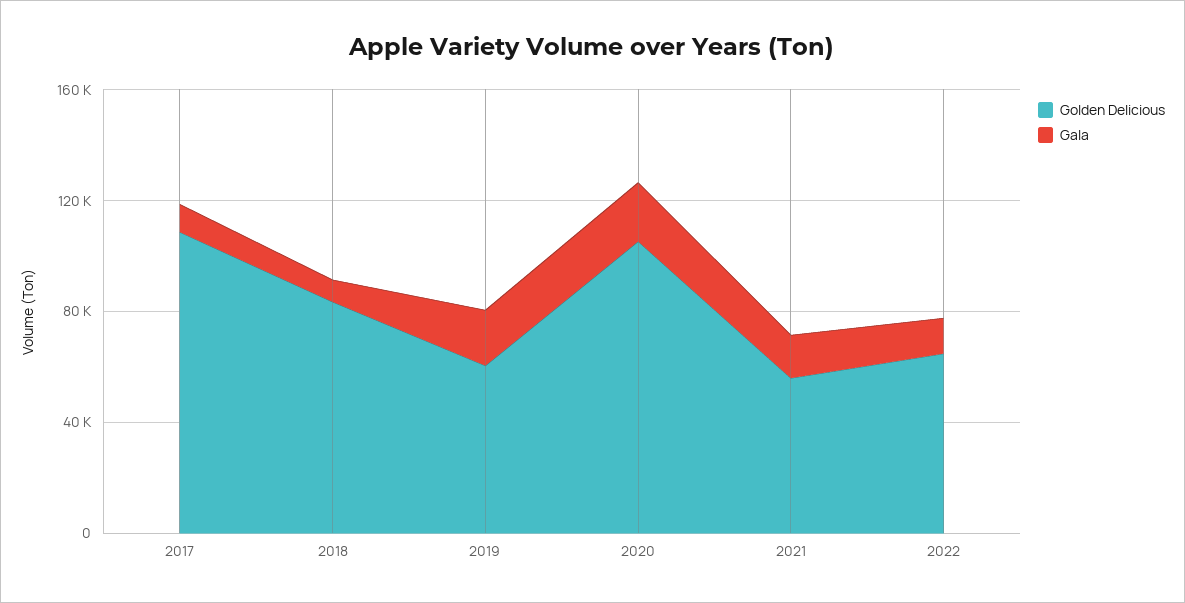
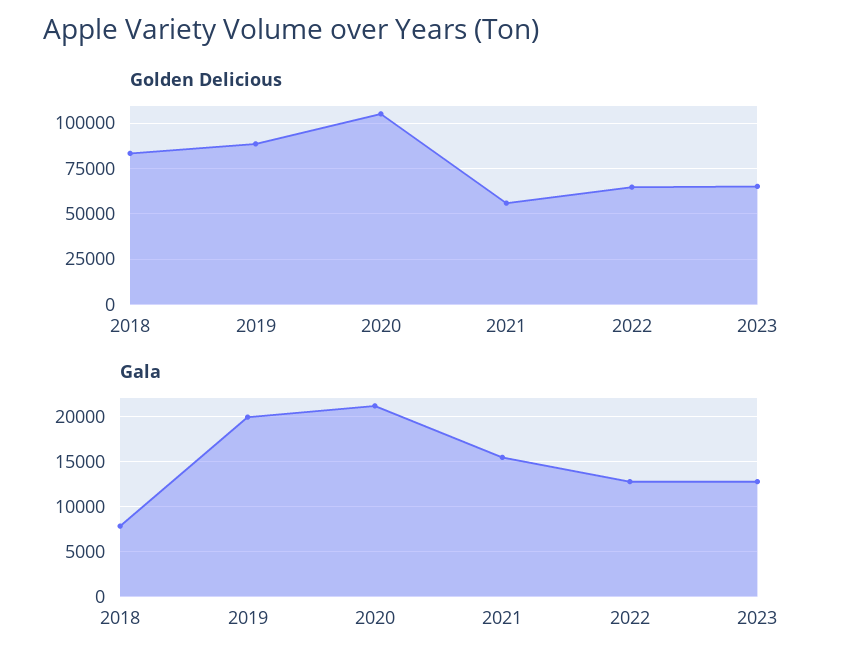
Golden Delicious, 2017: 110000 -> none
Gala, 2017: 10000 -> none
Golden Delicious, 2019: 60000 -> 90000
Golden Delicious, 2023: none -> 65000
Gala, 2023: none -> 13000

